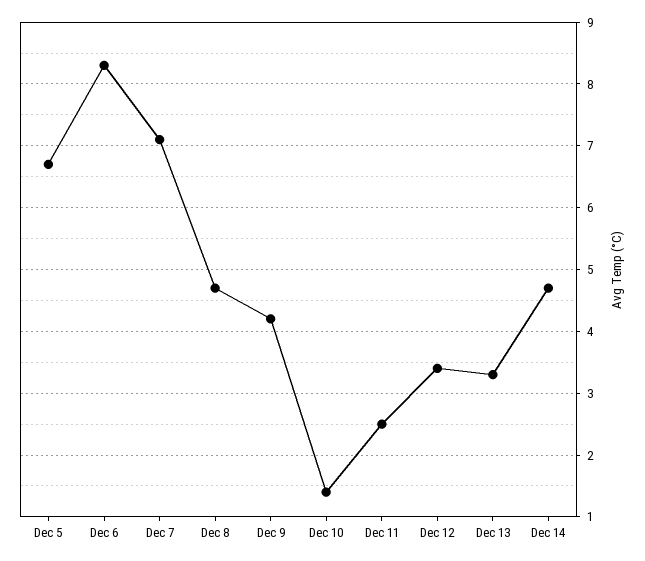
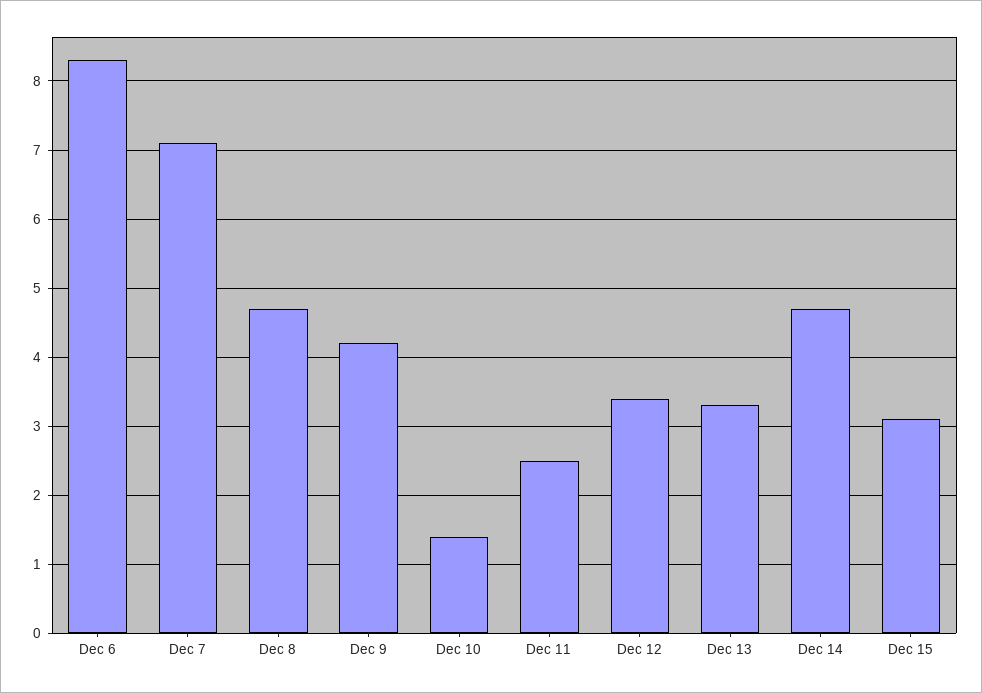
Dec 5: 6.7 -> none
Dec 15: none -> 3.1

